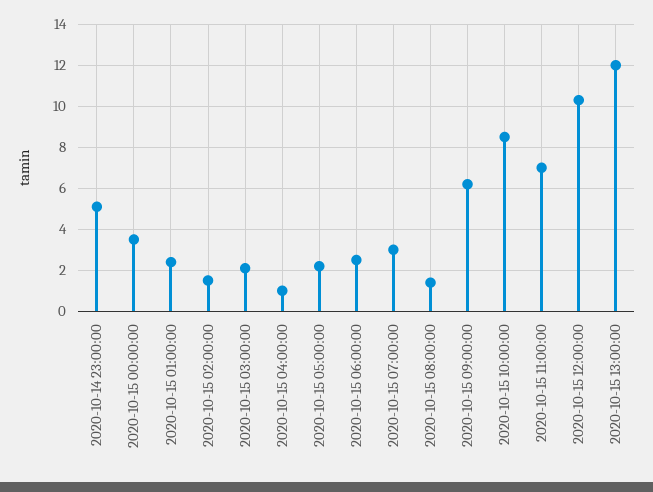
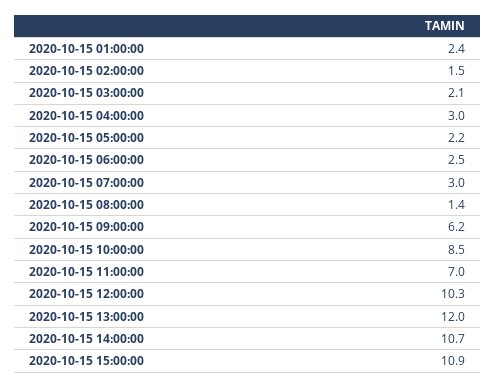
2020-10-14 23:00:00: 5 -> none
2020-10-15 00:00:00: 3.5 -> none
2020-10-15 04:00:00: 1 -> 3
2020-10-15 14:00:00: none -> 10.7
2020-10-15 15:00:00: none -> 10.9

